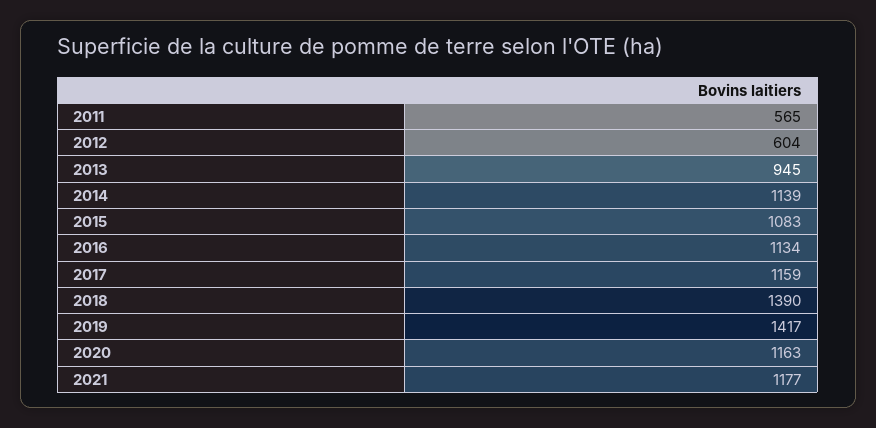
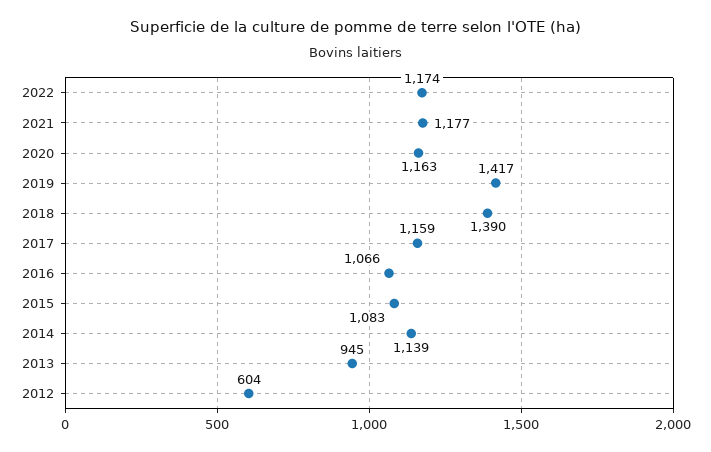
2011: 565 -> none
2016: 1134 -> 1066
2022: none -> 1174

